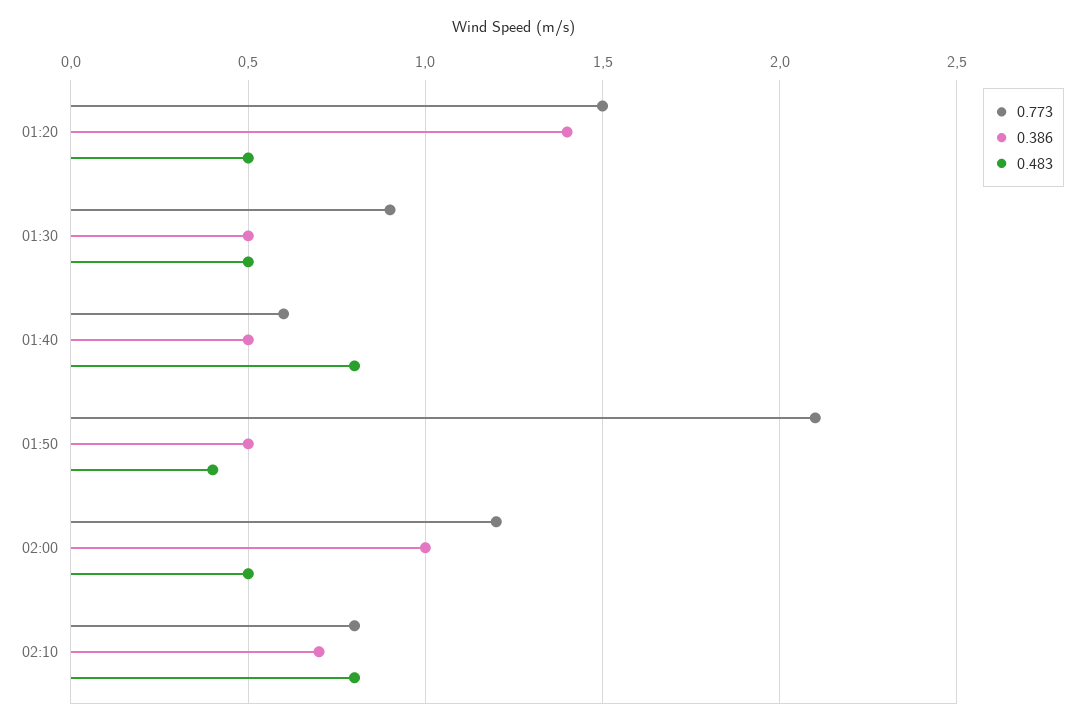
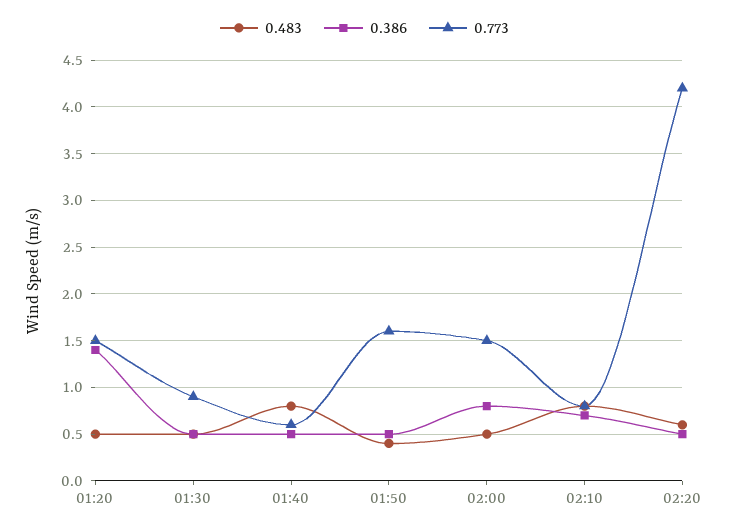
0.773, 01:50: 2.1 -> 1.6
0.773, 02:00: 1.2 -> 1.5
0.386, 02:00: 1 -> 0.8
0.483, 02:20: none -> 0.6
0.386, 02:20: none -> 0.5
0.773, 02:20: none -> 4.2

